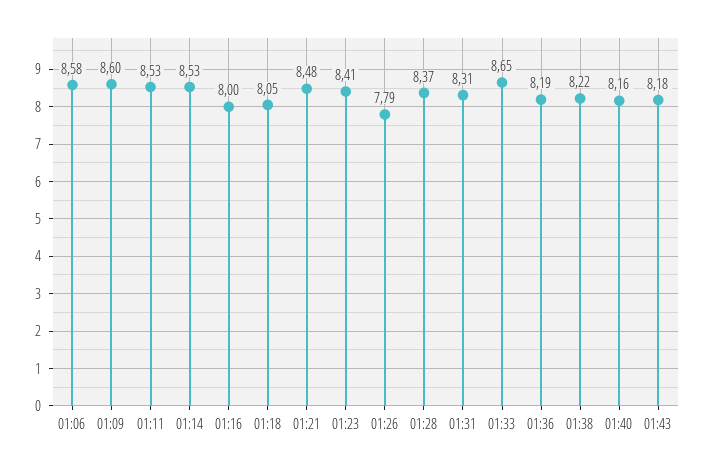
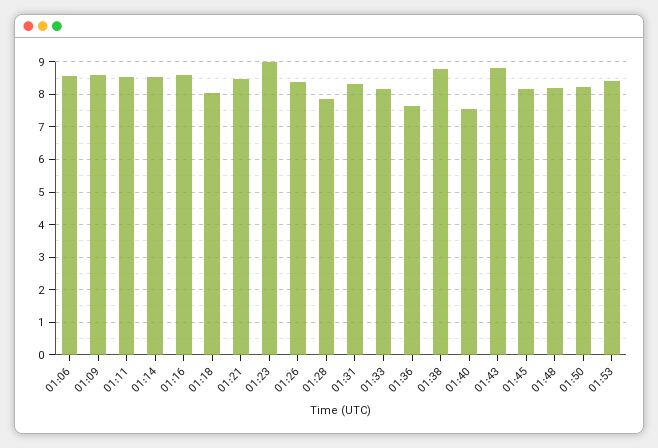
01:16: 8 -> 8.6
01:23: 8.41 -> 9
01:26: 7.79 -> 8.4
01:28: 8.37 -> 7.8
01:33: 8.65 -> 8.2
01:36: 8.19 -> 7.6
01:38: 8.22 -> 8.8
01:40: 8.16 -> 7.6
01:43: 8.18 -> 8.8
01:45: none -> 8.2
01:48: none -> 8.2
01:50: none -> 8.2
01:53: none -> 8.4

